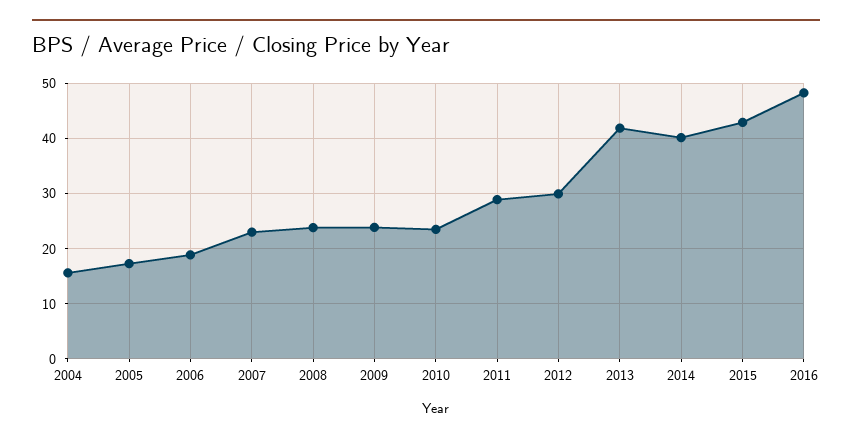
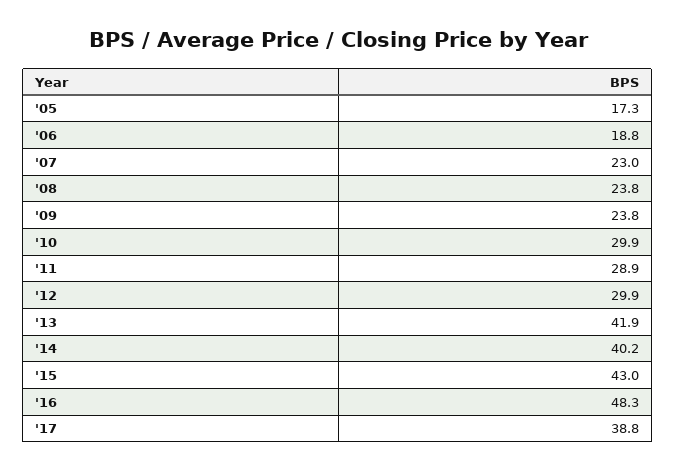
2004: 16 -> none
2010: 24 -> 29.9
'17: none -> 38.8

